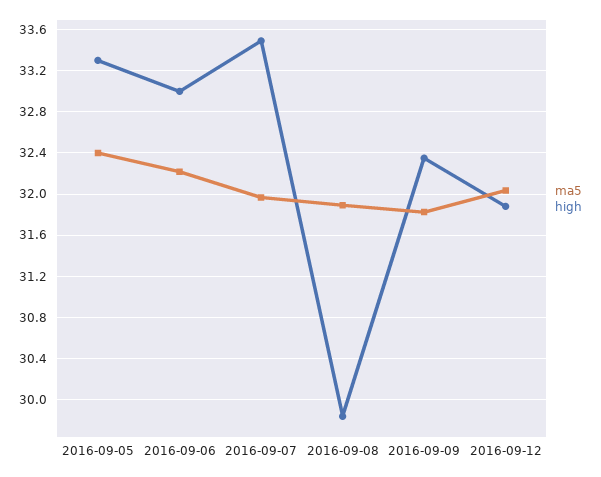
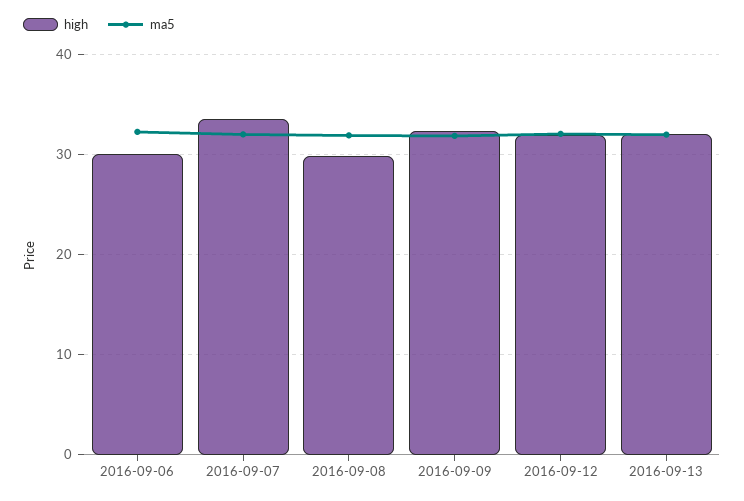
ma5, 2016-09-05: 32.4 -> none
high, 2016-09-05: 33.3 -> none
high, 2016-09-06: 33 -> 30
high, 2016-09-13: none -> 32
ma5, 2016-09-13: none -> 32

